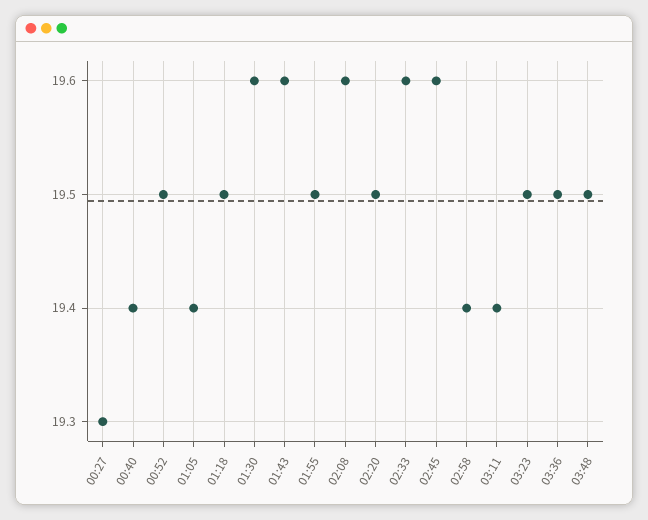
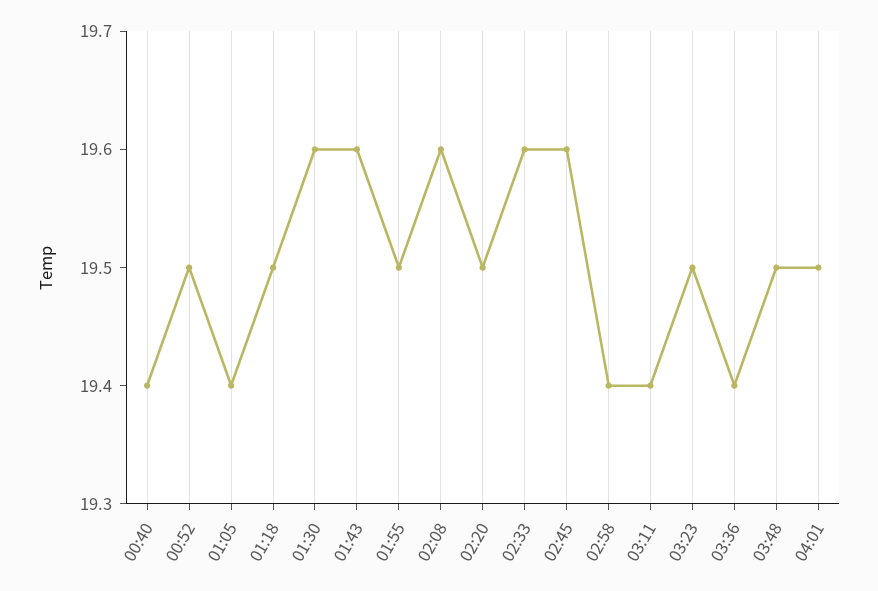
00:27: 19.3 -> none
03:36: 19.5 -> 19.4
04:01: none -> 19.5

